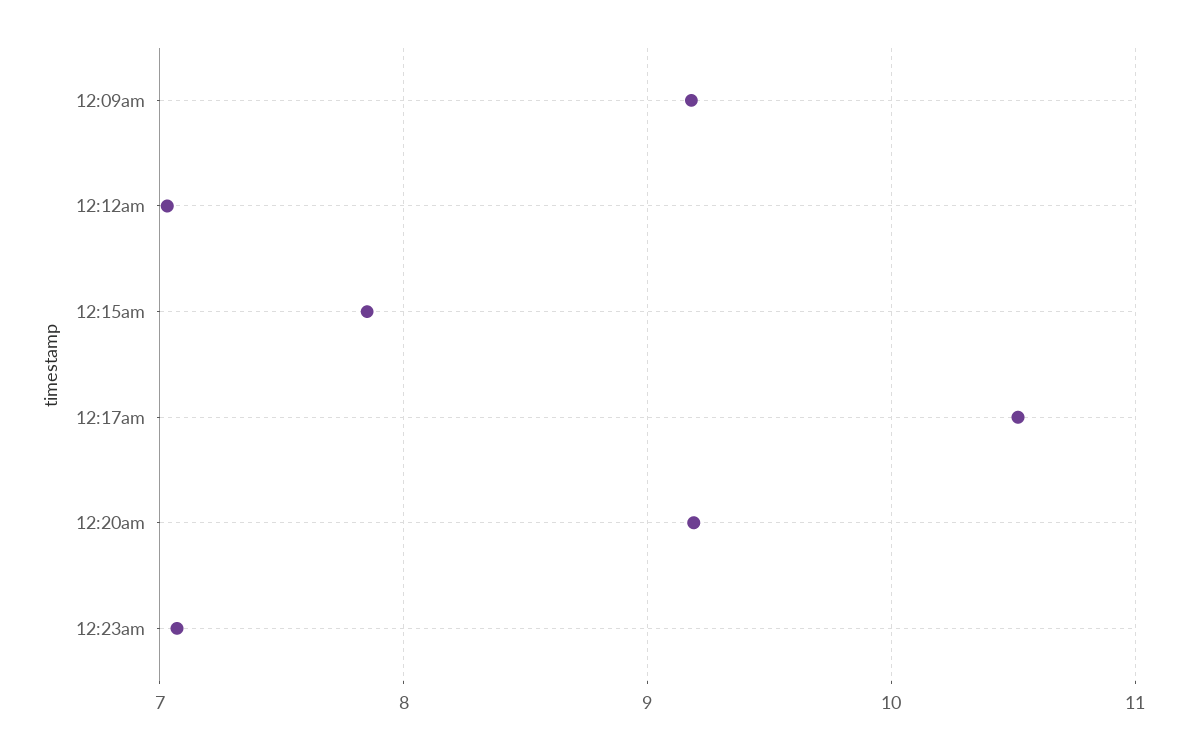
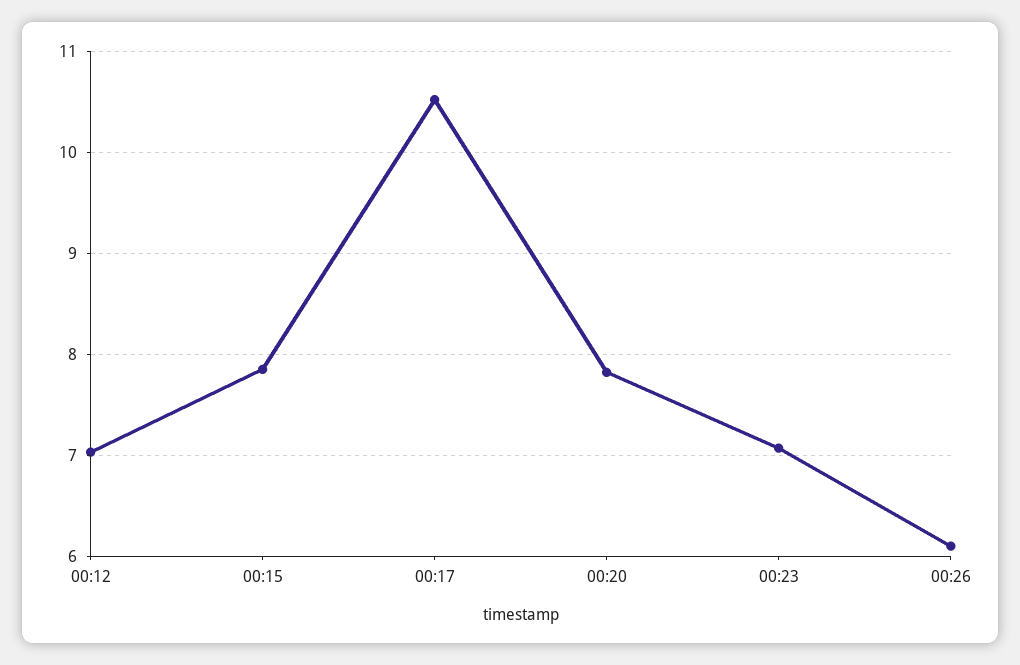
12:09am: 9.2 -> none
12:20am: 9.2 -> 7.8
00:26: none -> 6.1

